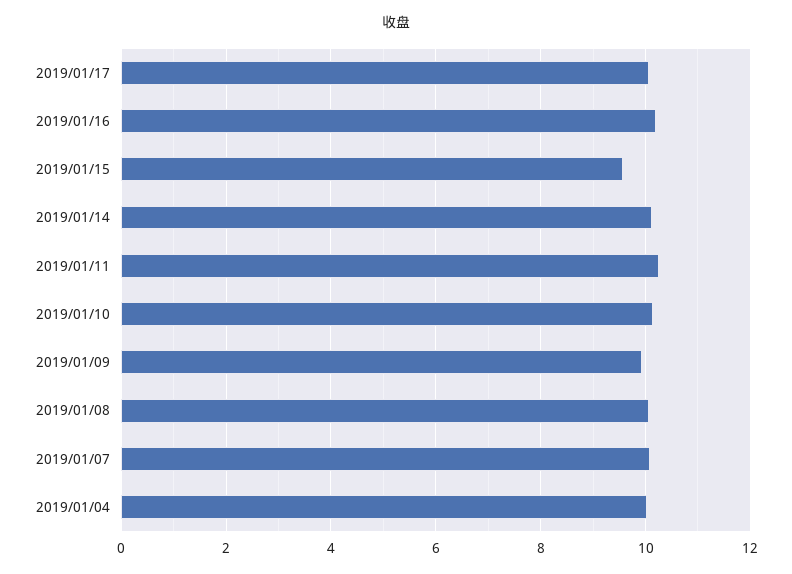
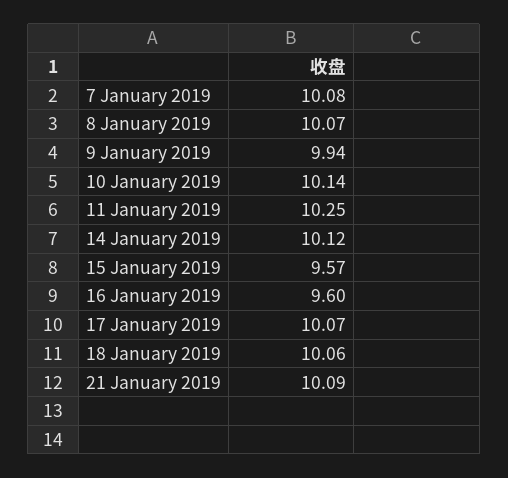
2019/01/16: 10.2 -> 9.6
2019/01/04: 10 -> none
18 January 2019: none -> 10.06
21 January 2019: none -> 10.09

